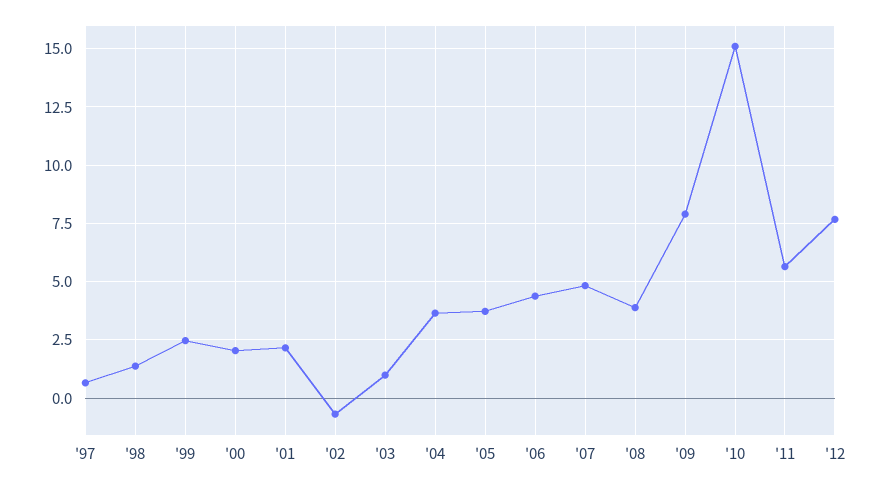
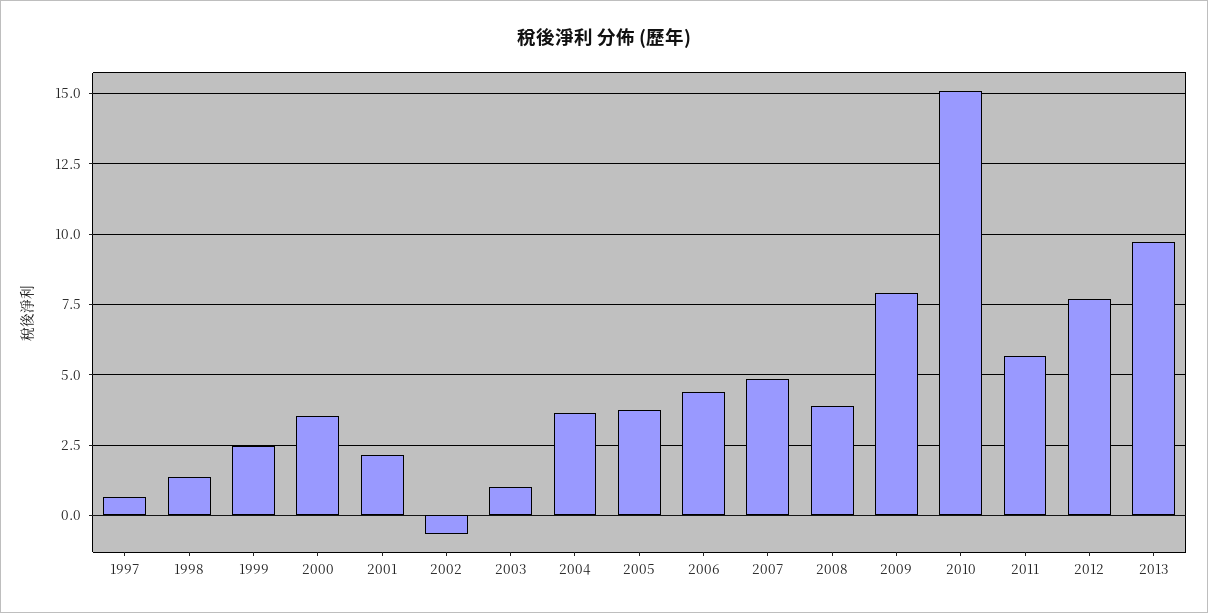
'00: 2 -> 3.5
2013: none -> 9.75

